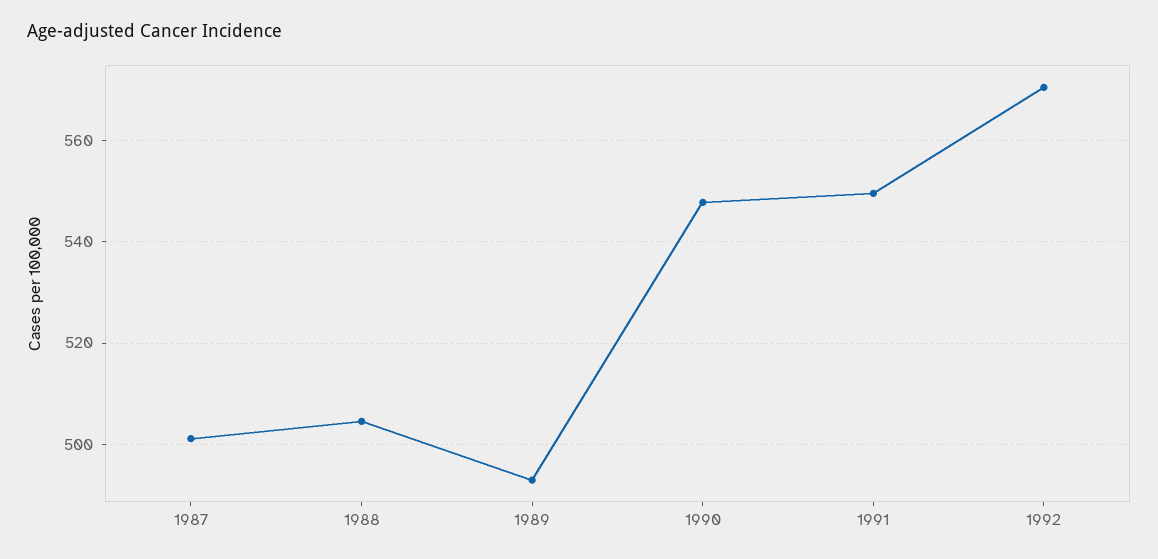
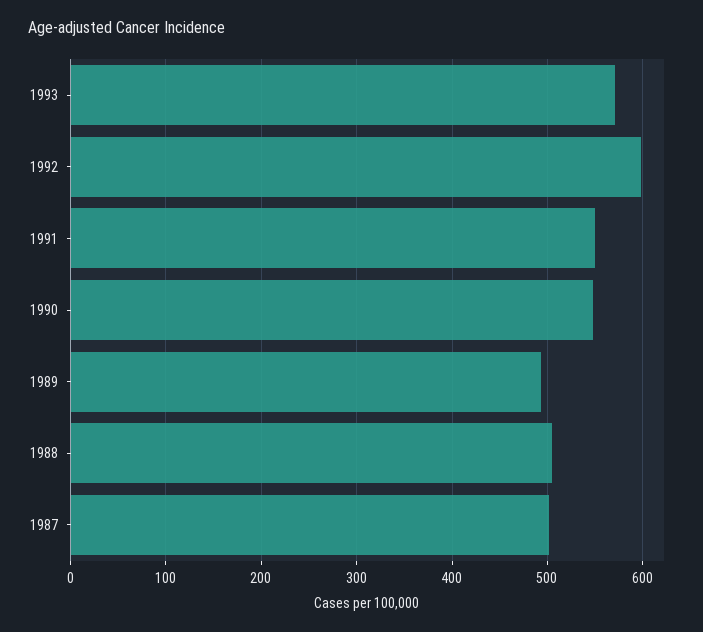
1992: 570 -> 600
1993: none -> 570

